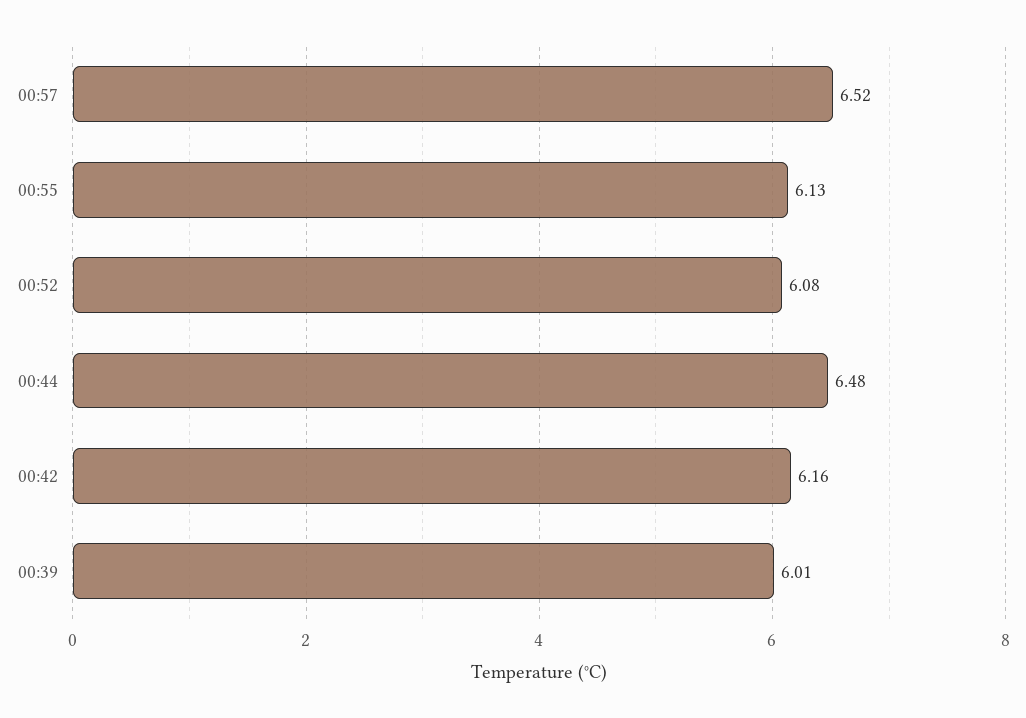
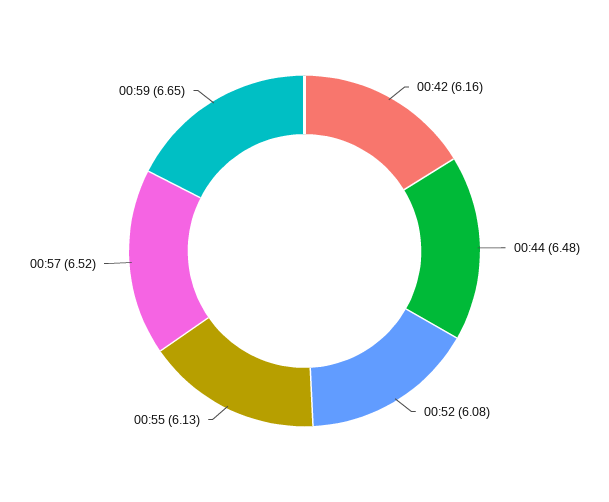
00:39: 6.01 -> none
00:59: none -> 6.65

